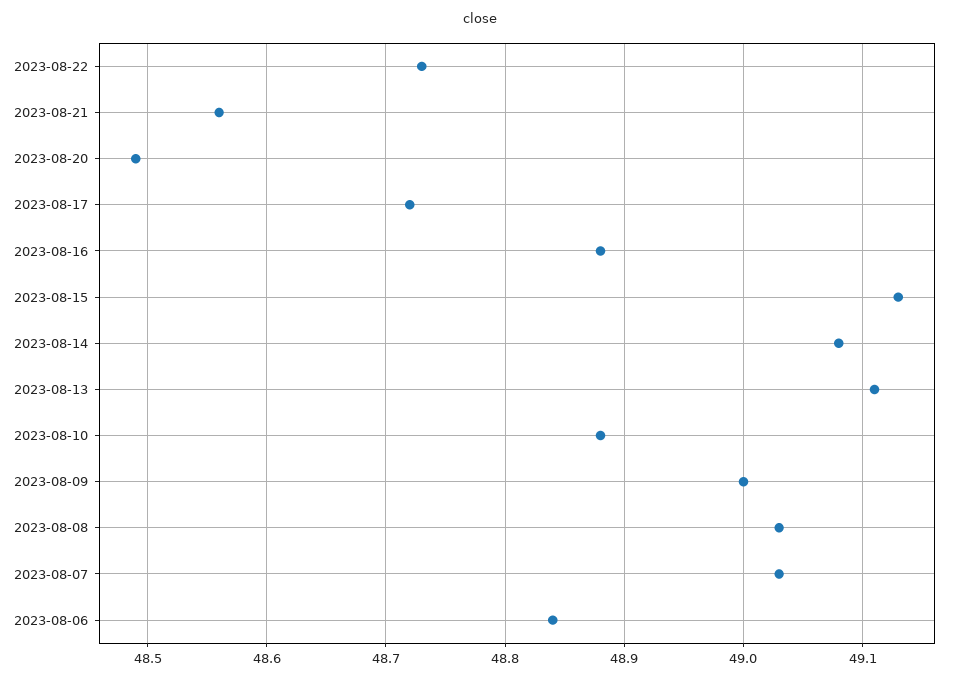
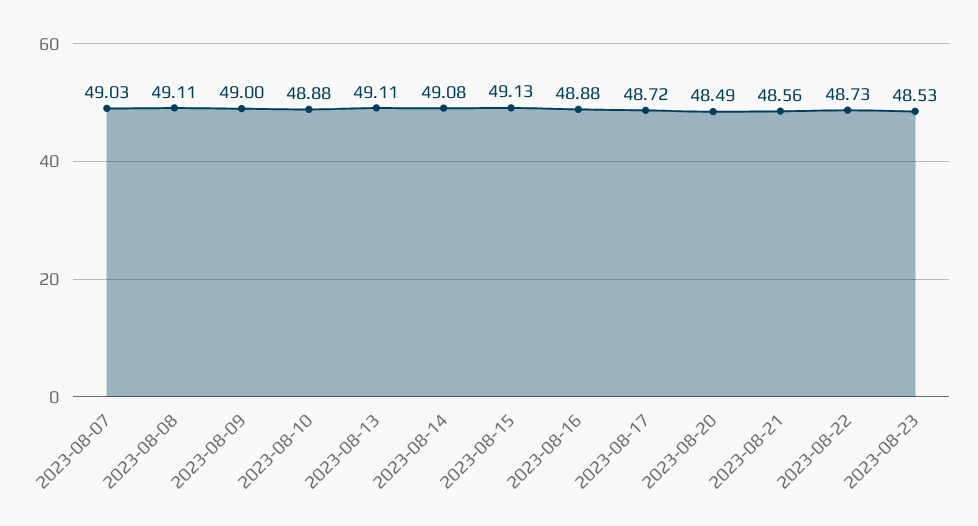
2023-08-08: 49.03 -> 49.11
2023-08-06: 48.84 -> none
2023-08-23: none -> 48.53

